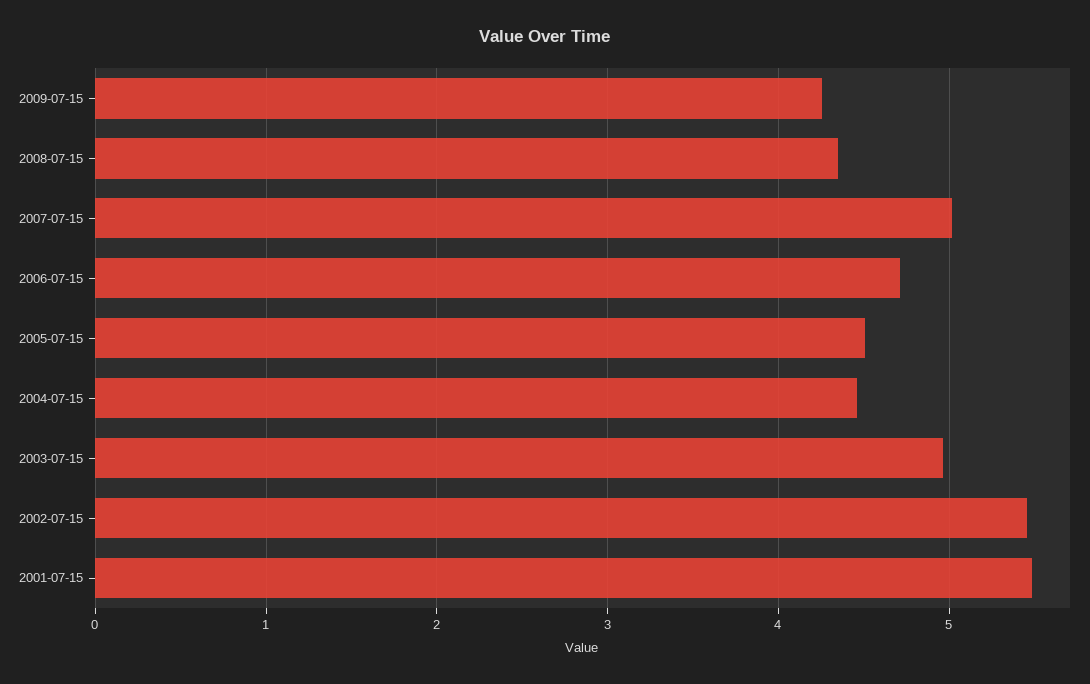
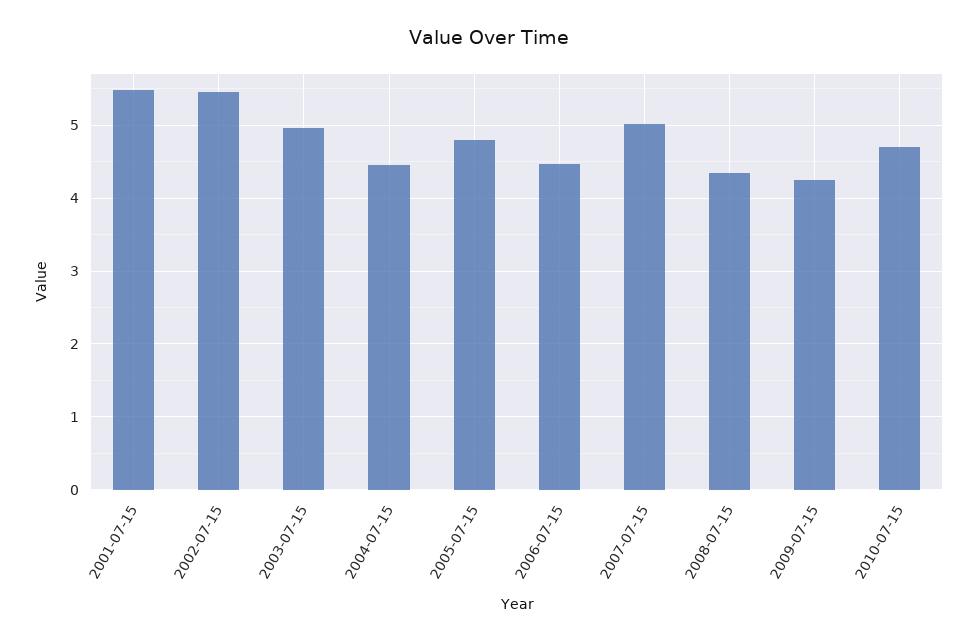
2006-07-15: 4.7 -> 4.5
2005-07-15: 4.5 -> 4.8
2010-07-15: none -> 4.7

